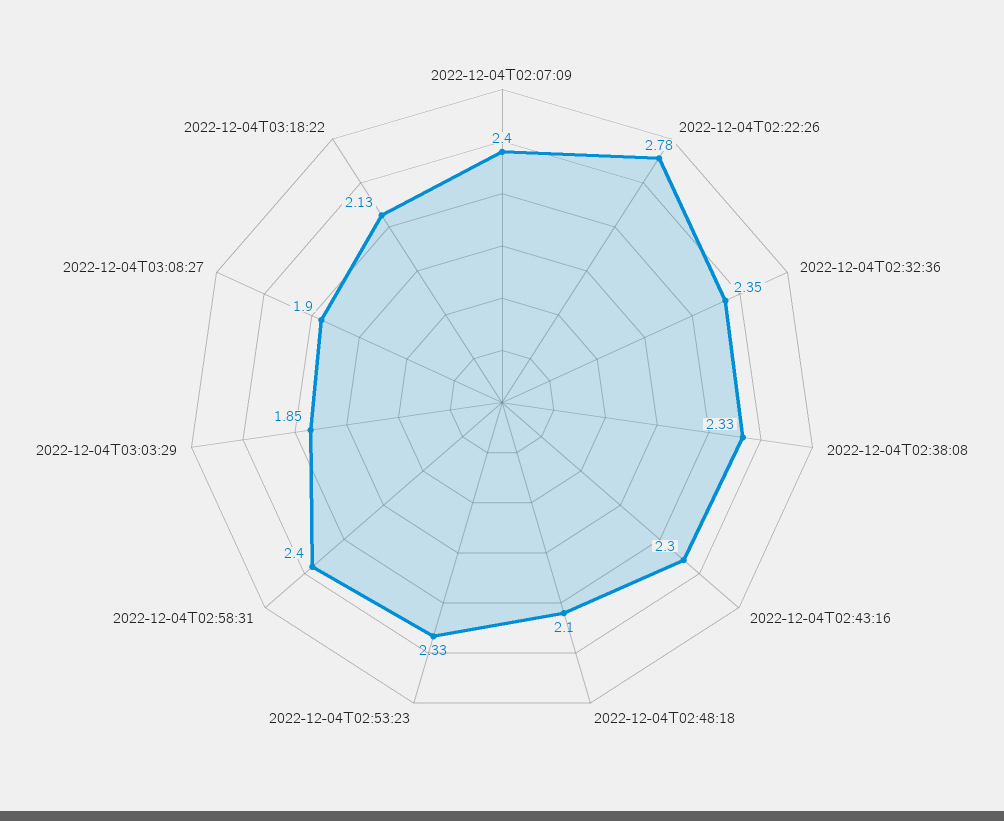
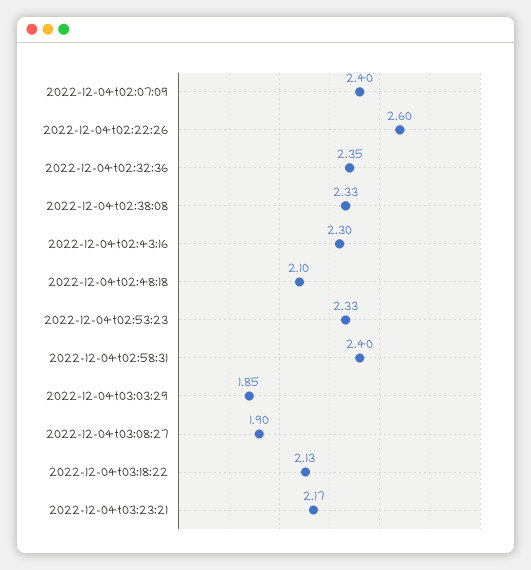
2022-12-04T02:22:26: 2.78 -> 2.6
2022-12-04t03:23:21: none -> 2.17

